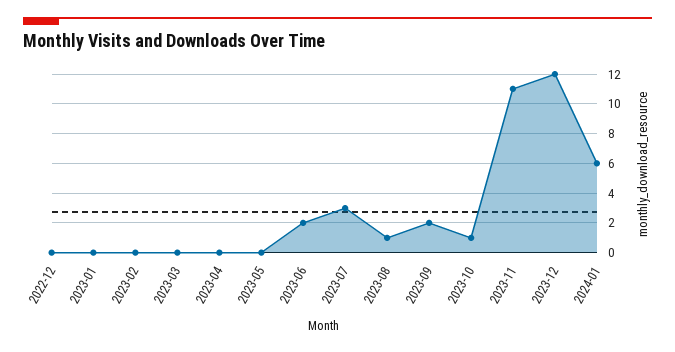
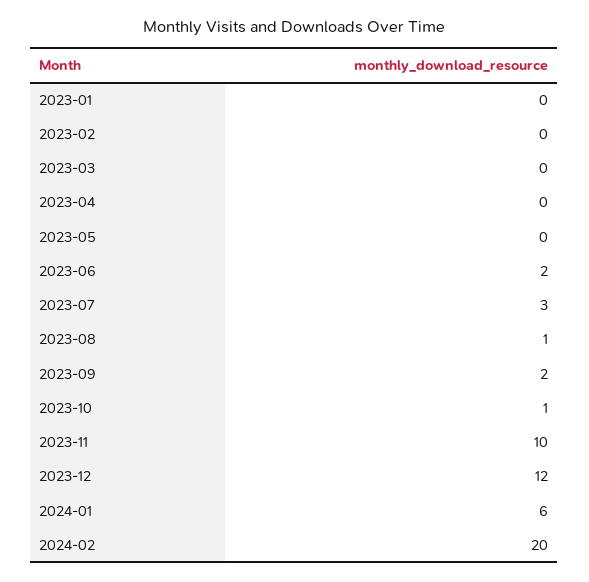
2022-12: 0 -> none
2023-11: 11 -> 10
2024-02: none -> 20

